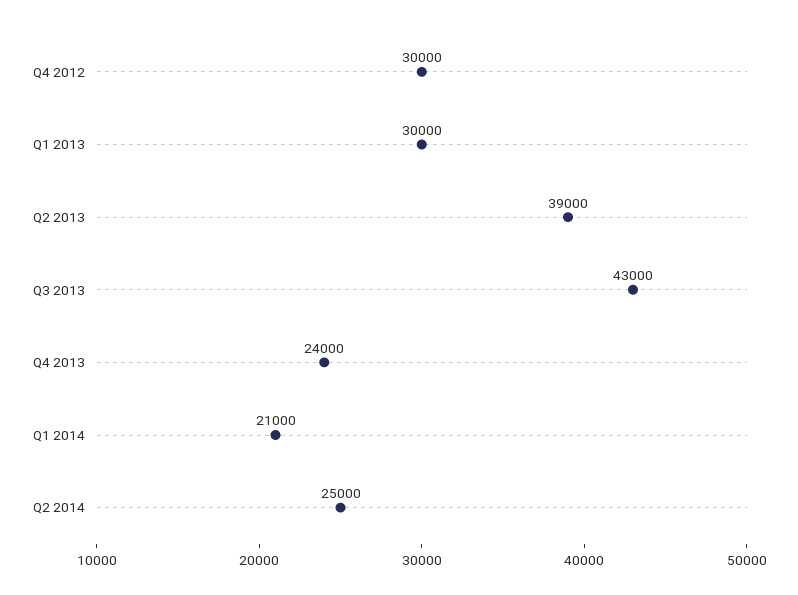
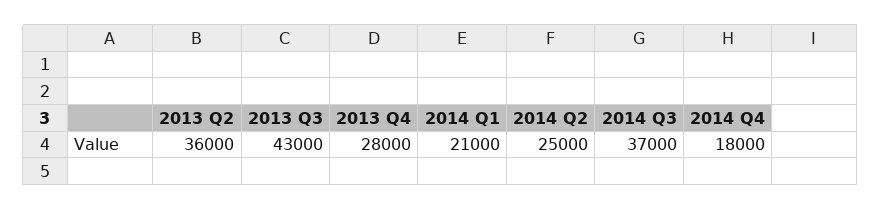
Q4 2012: 30000 -> none
Q1 2013: 30000 -> none
Q2 2013: 39000 -> 36000
Q4 2013: 24000 -> 28000
2014 Q3: none -> 37000
2014 Q4: none -> 18000

